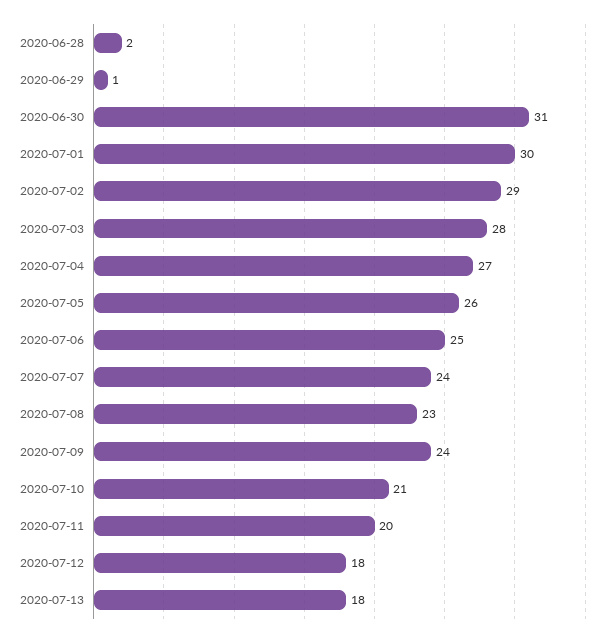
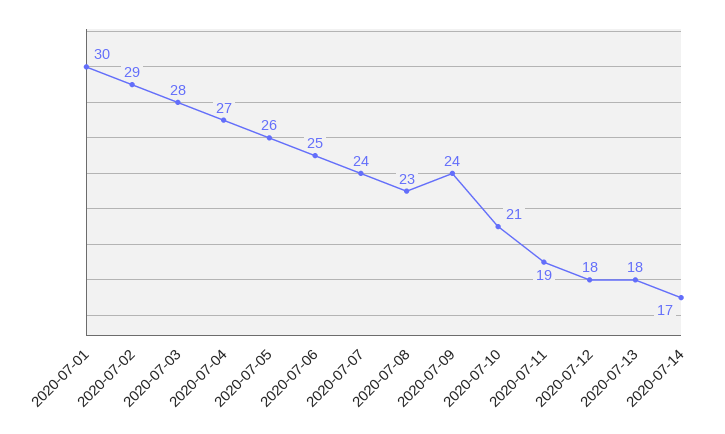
2020-06-28: 2 -> none
2020-06-29: 1 -> none
2020-06-30: 31 -> none
2020-07-11: 20 -> 19
2020-07-14: none -> 17

